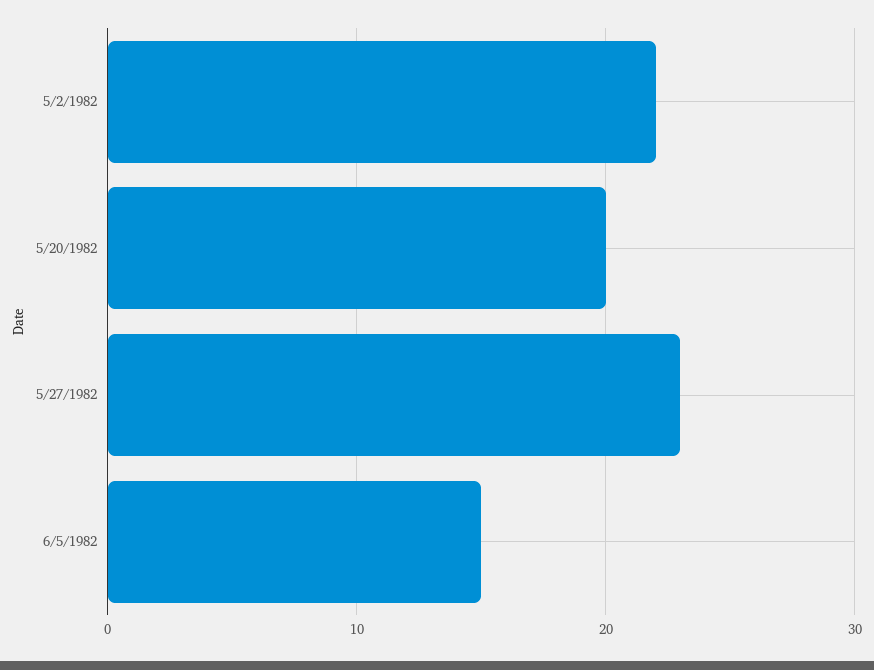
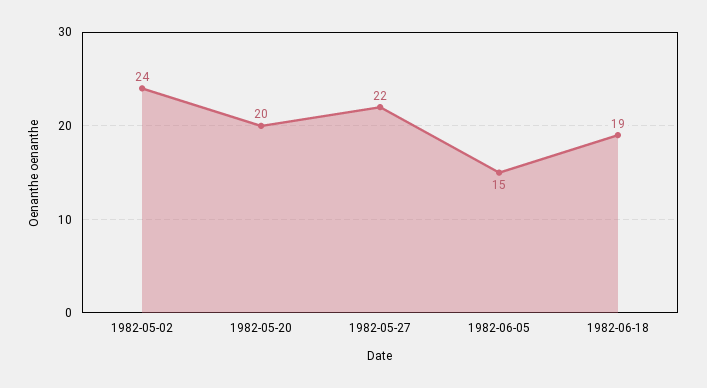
5/2/1982: 22 -> 24
5/27/1982: 23 -> 22
1982-06-18: none -> 19

